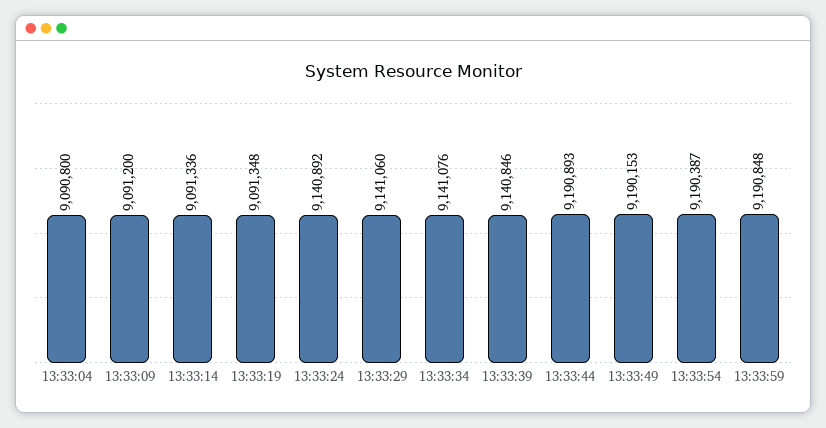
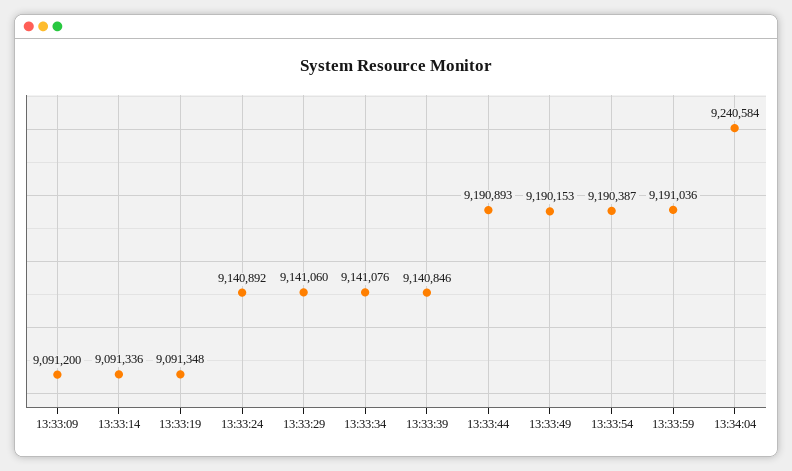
13:33:04: 9090800 -> none
13:33:59: 9190848 -> 9191036
13:34:04: none -> 9240584

